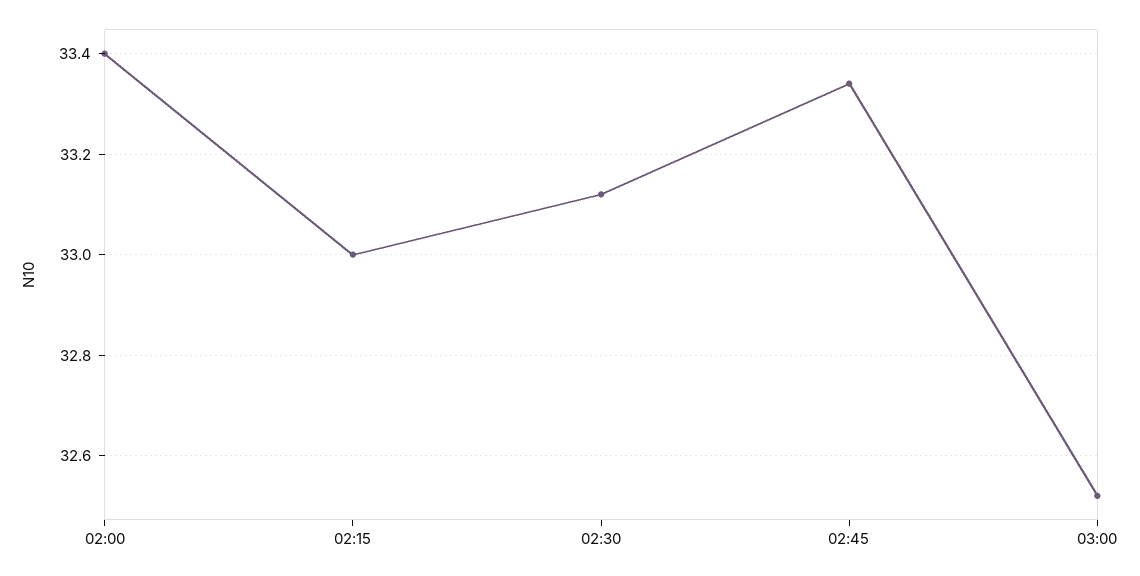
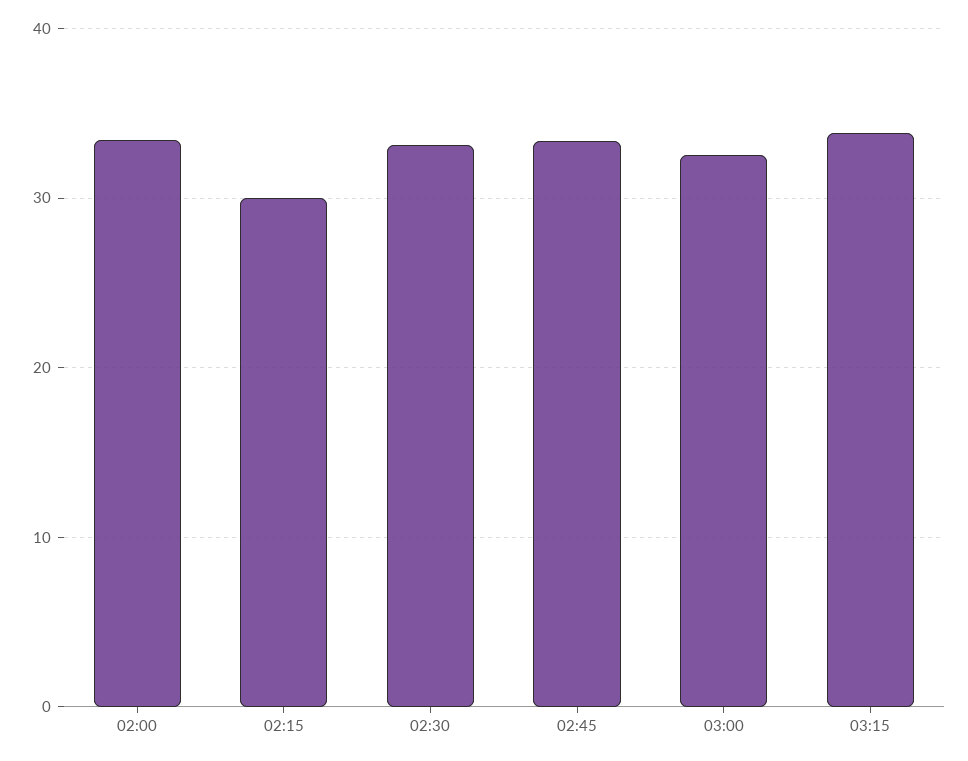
02:15: 33 -> 30
03:15: none -> 34

